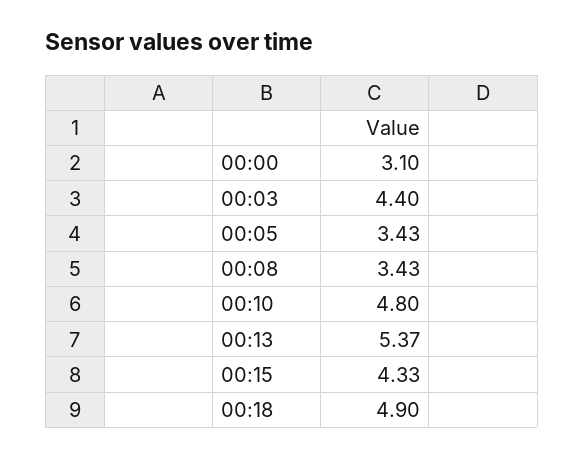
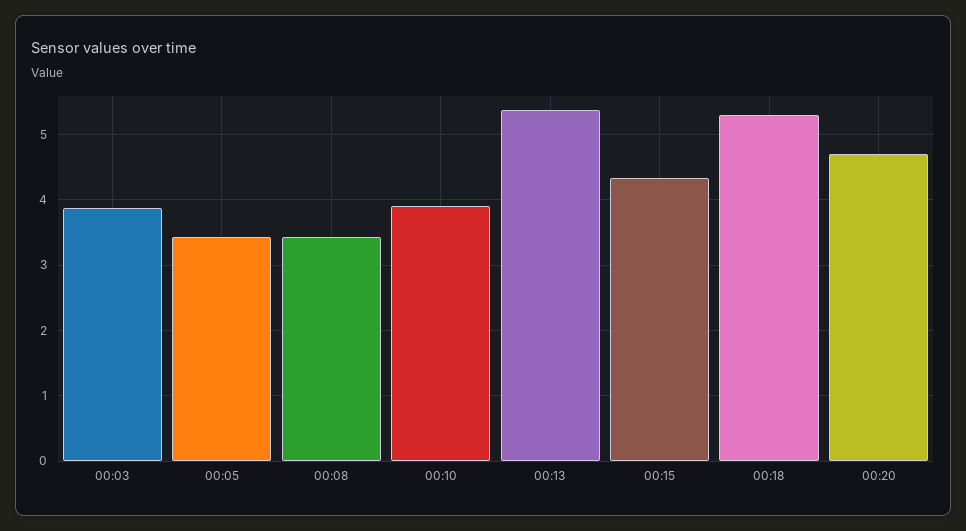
00:00: 3.1 -> none
00:03: 4.4 -> 3.9
00:10: 4.8 -> 3.9
00:18: 4.9 -> 5.3
00:20: none -> 4.7

